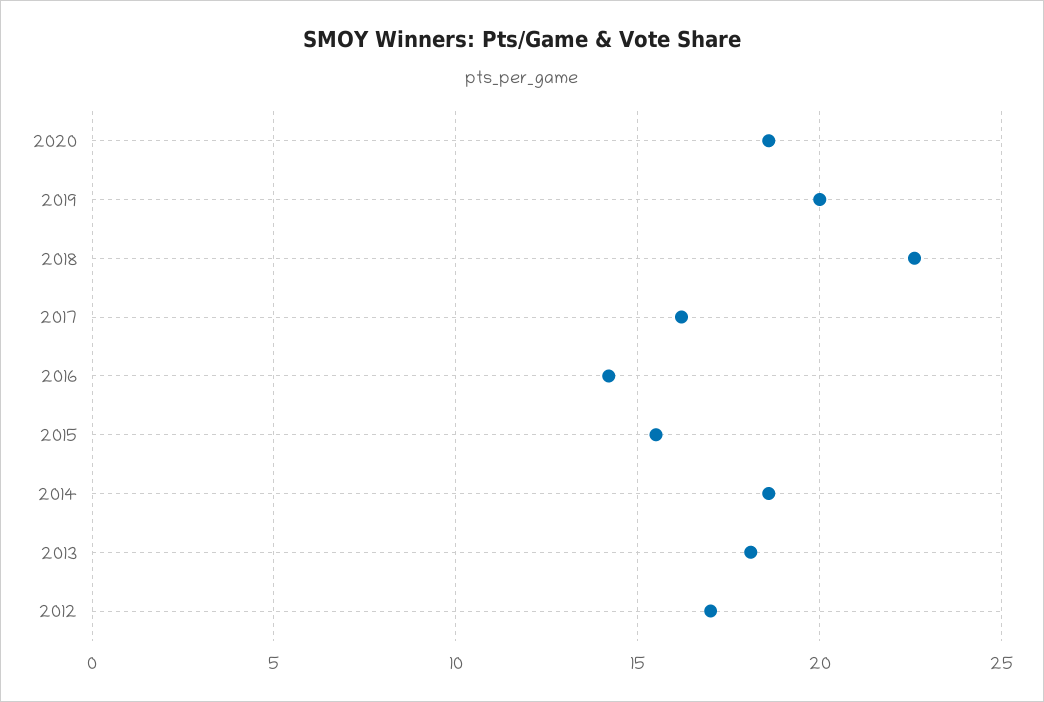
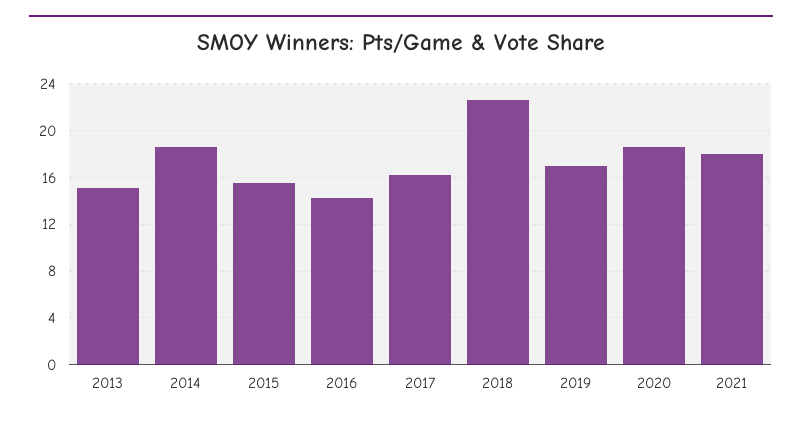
2019: 20 -> 17
2013: 18 -> 15
2012: 17 -> none
2021: none -> 18

